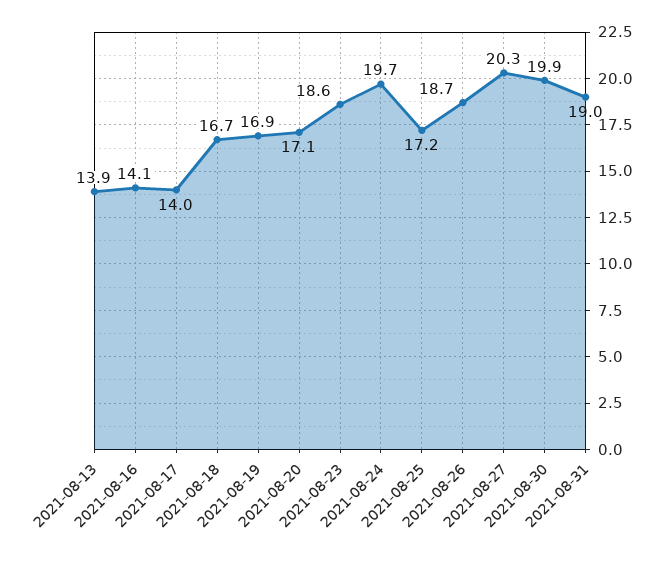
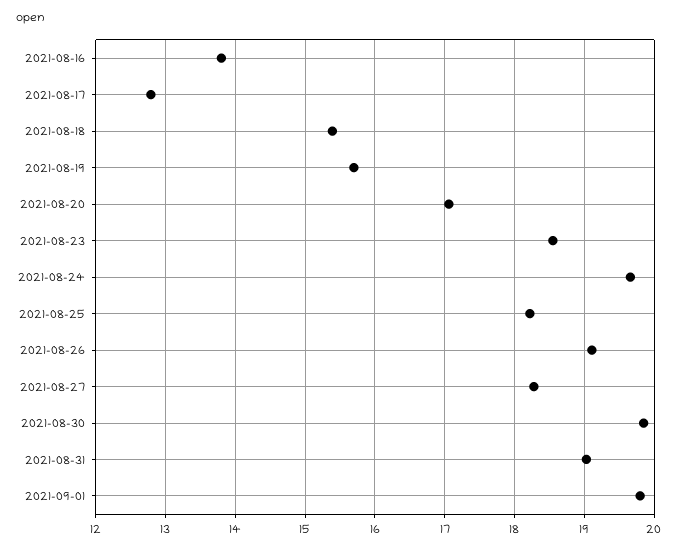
2021-08-13: 13.9 -> none
2021-08-16: 14.1 -> 13.8
2021-08-17: 14 -> 12.8
2021-08-18: 16.7 -> 15.4
2021-08-19: 16.9 -> 15.7
2021-08-25: 17.2 -> 18.2
2021-08-26: 18.7 -> 19.1
2021-08-27: 20.3 -> 18.3
2021-09-01: none -> 19.8

